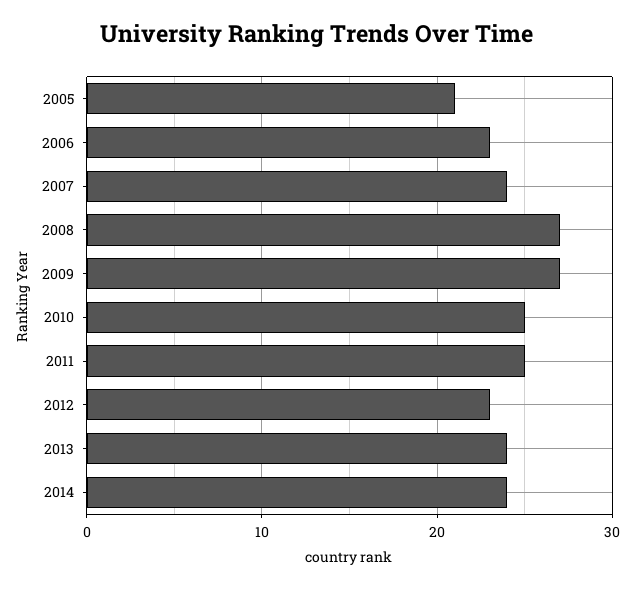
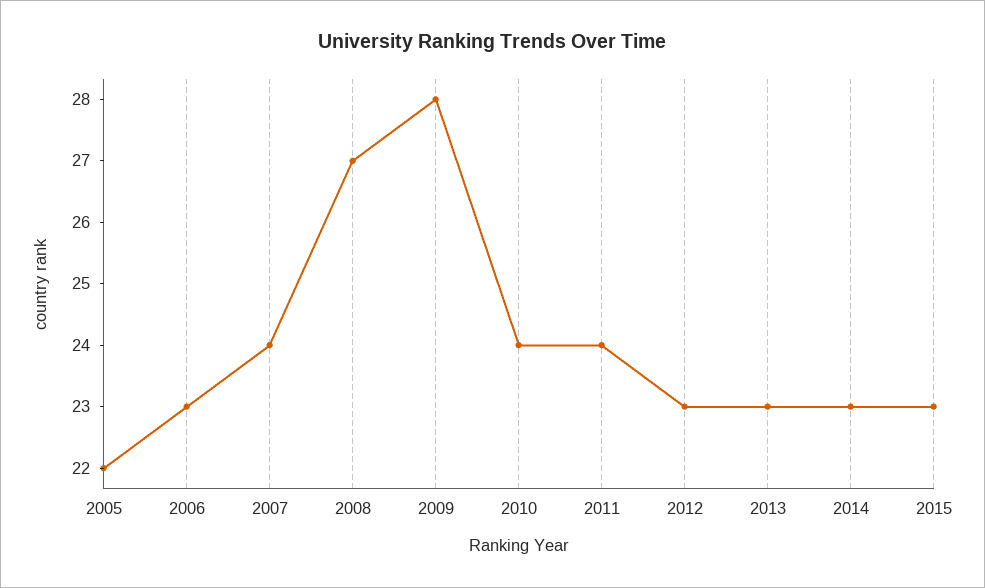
2005: 21 -> 22
2009: 27 -> 28
2010: 25 -> 24
2011: 25 -> 24
2013: 24 -> 23
2014: 24 -> 23
2015: none -> 23

